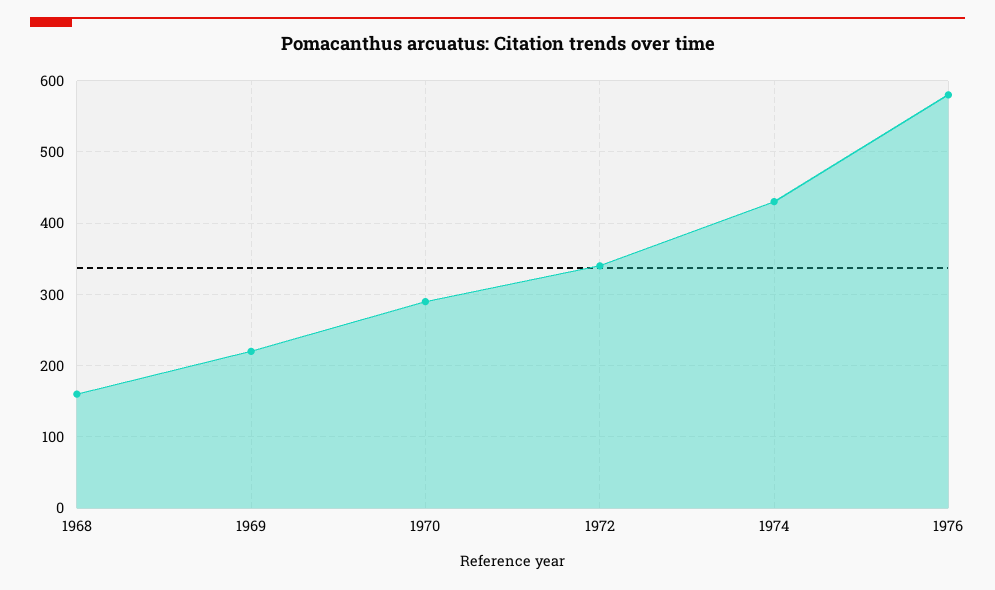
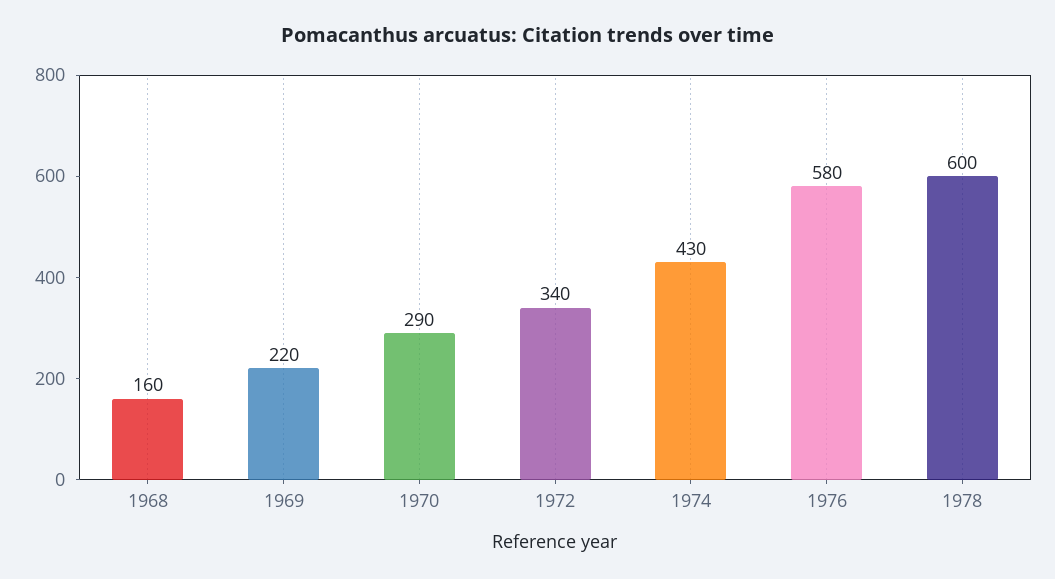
1978: none -> 600

